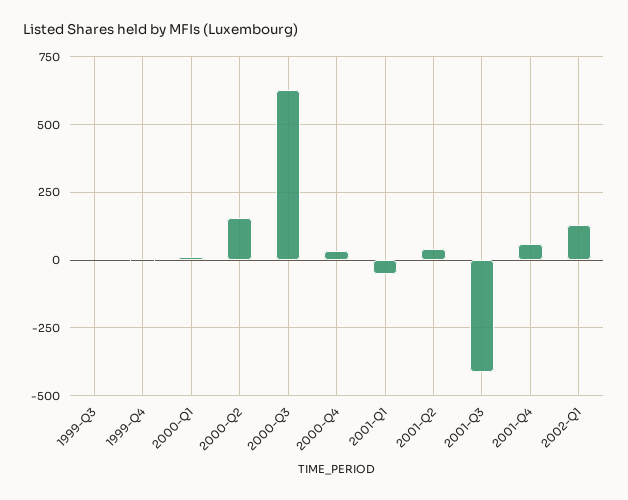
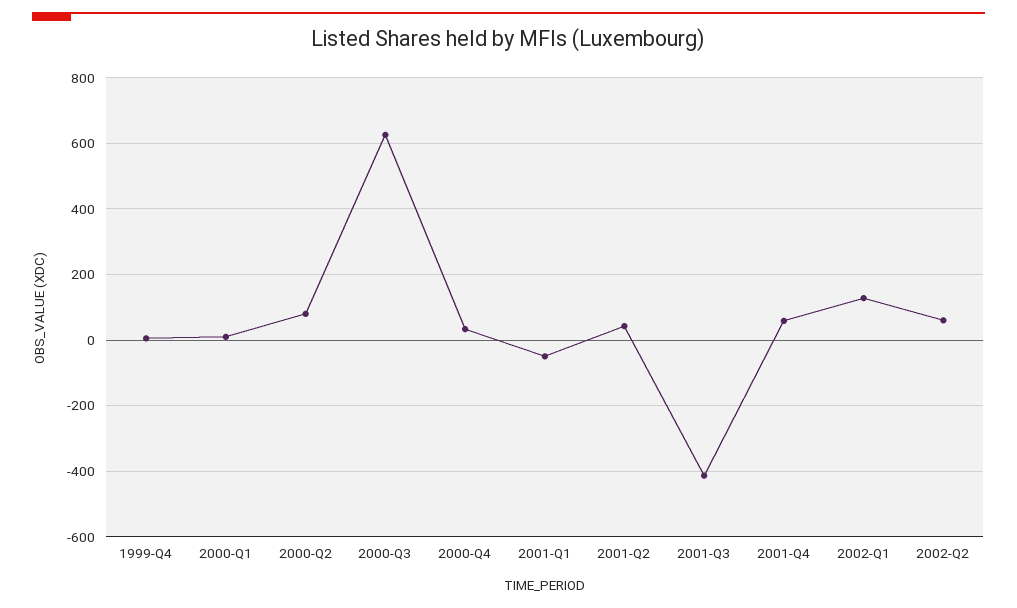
1999-Q3: 0 -> none
2000-Q2: 150 -> 80
2002-Q2: none -> 60

